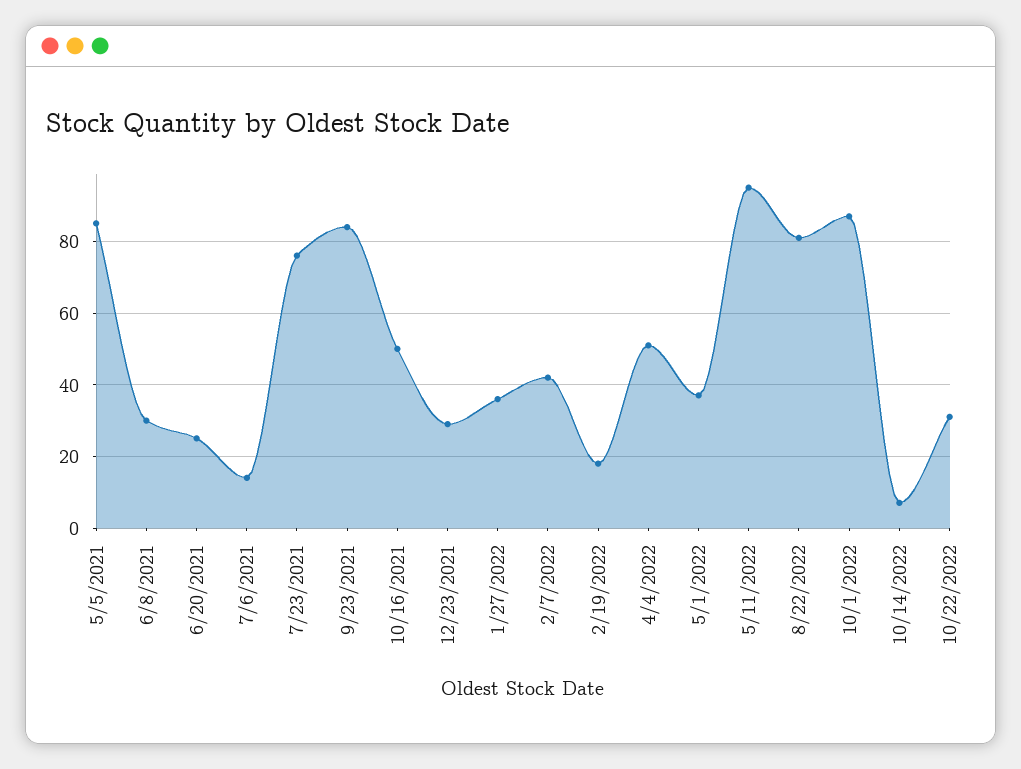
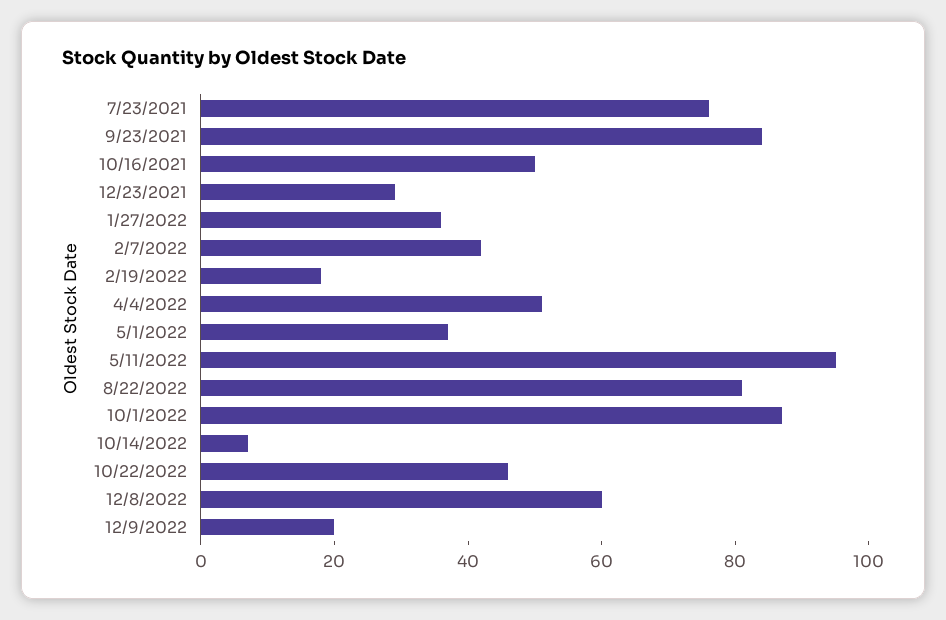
5/5/2021: 85 -> none
6/8/2021: 30 -> none
6/20/2021: 25 -> none
7/6/2021: 15 -> none
10/22/2022: 30 -> 45
12/8/2022: none -> 60
12/9/2022: none -> 20

